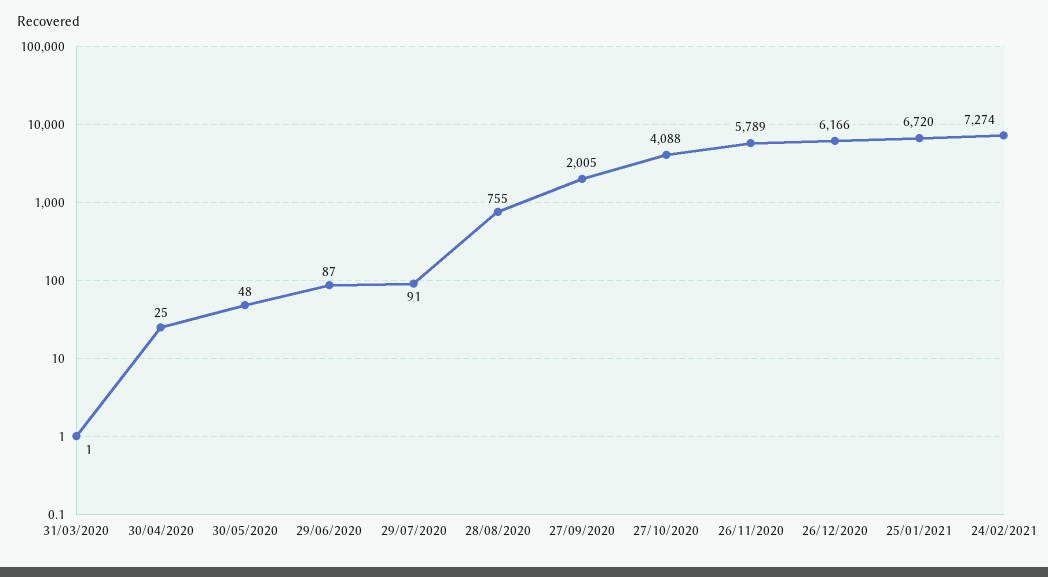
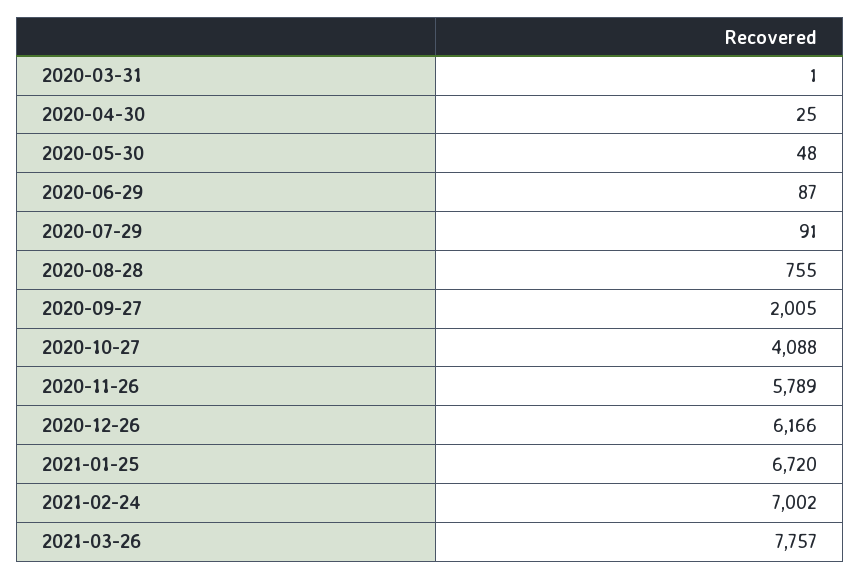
24/02/2021: 7274 -> 7002
2021-03-26: none -> 7757

